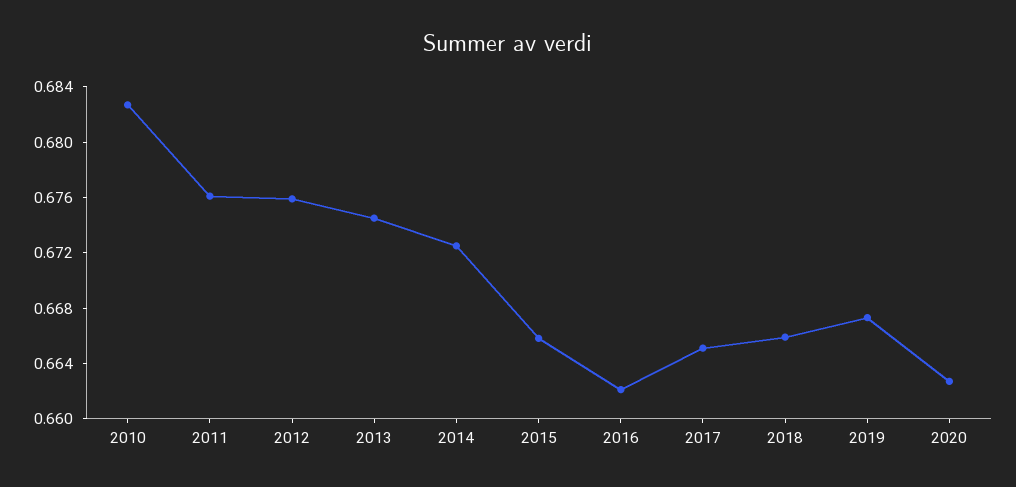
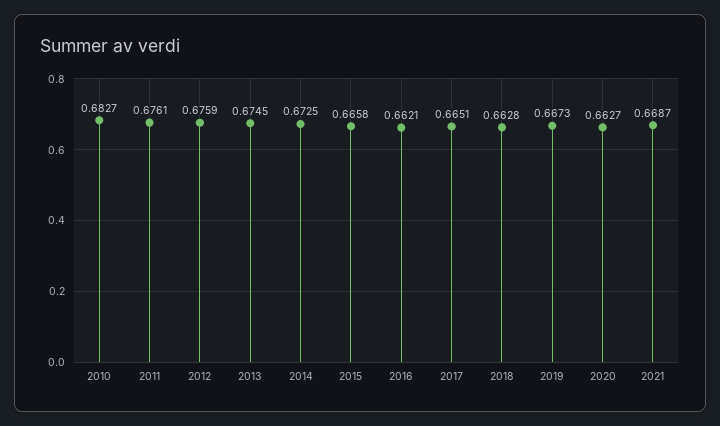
2018: 0.666 -> 0.6628
2021: none -> 0.6687

